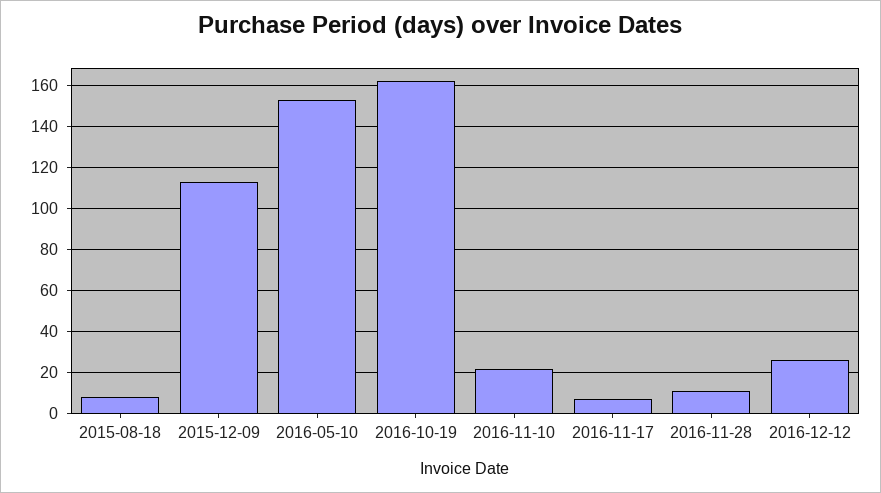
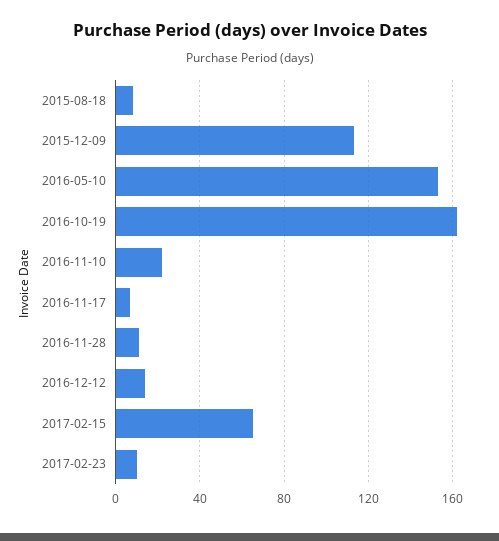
2016-12-12: 25 -> 15
2017-02-15: none -> 65
2017-02-23: none -> 10

